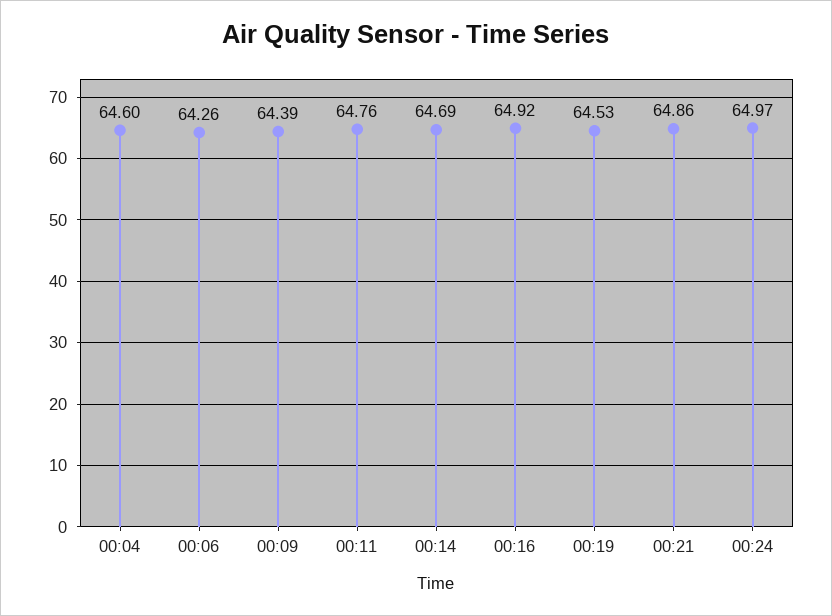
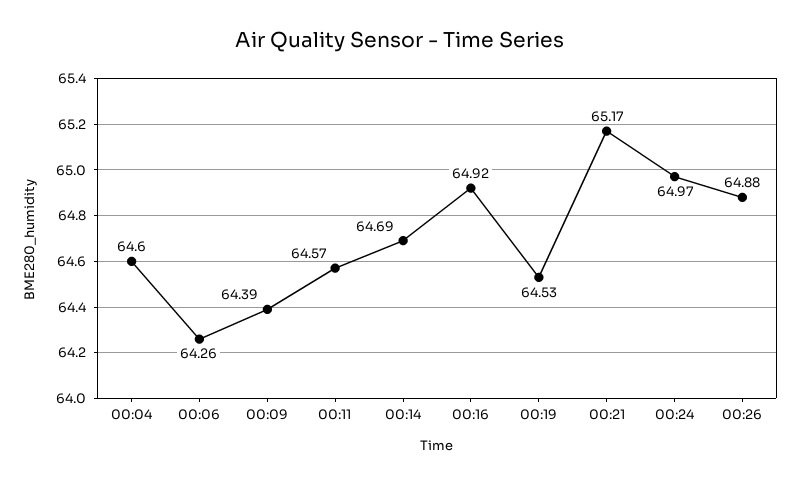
00:11: 64.76 -> 64.57
00:21: 64.86 -> 65.17
00:26: none -> 64.88

